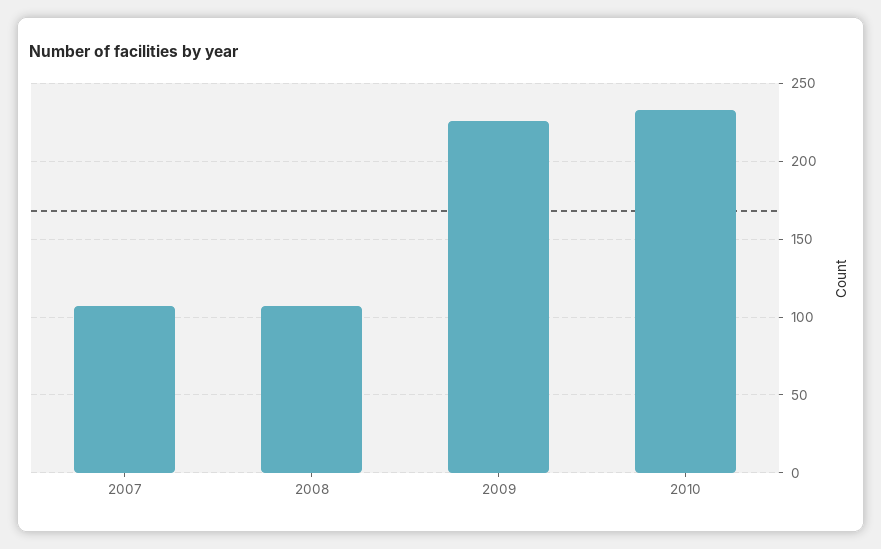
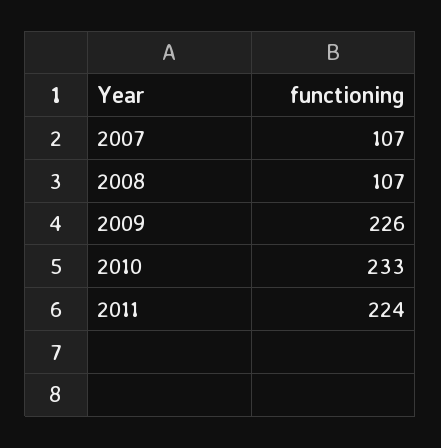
2011: none -> 224

